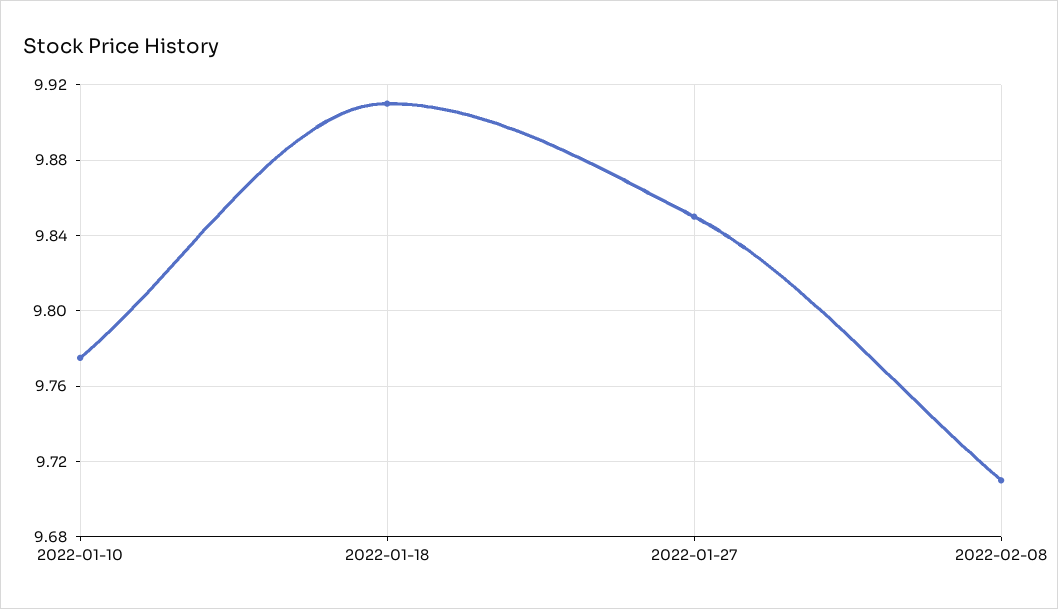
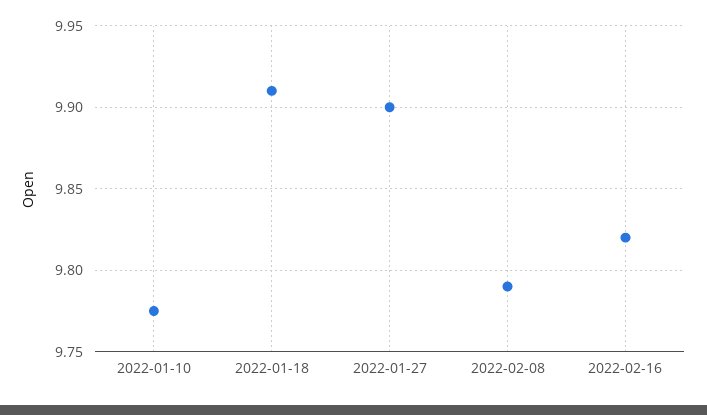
2022-01-27: 9.85 -> 9.9
2022-02-08: 9.71 -> 9.79
2022-02-16: none -> 9.82

